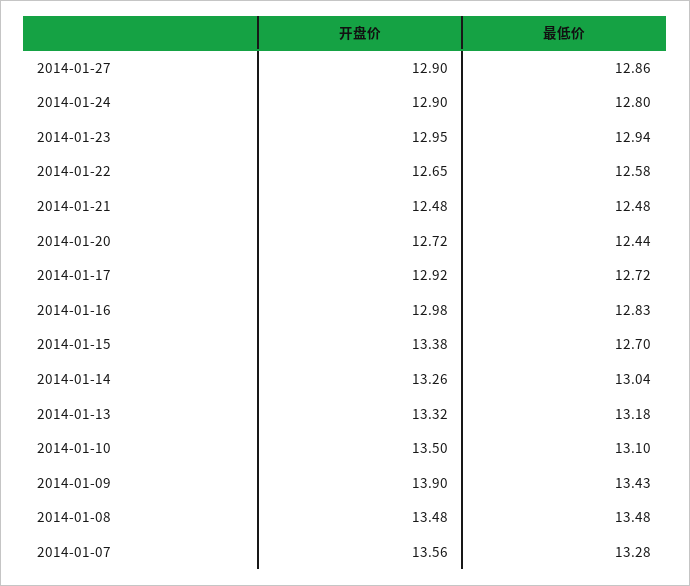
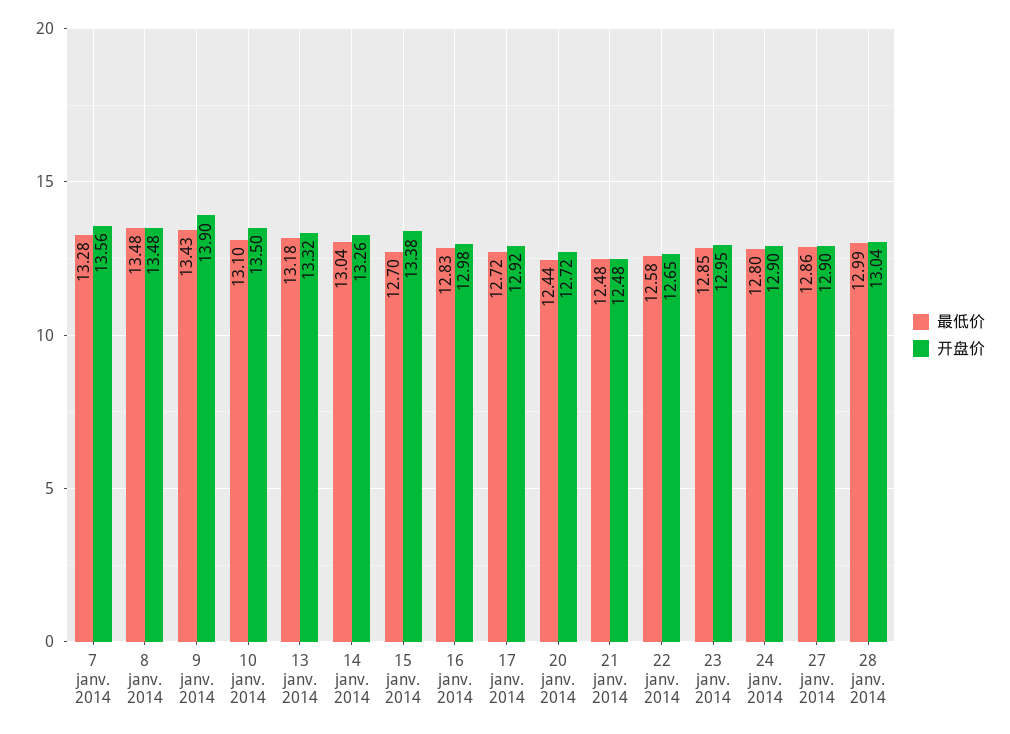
最低价, 2014-01-23: 12.94 -> 12.85
最低价, 28 janv. 2014: none -> 12.99
开盘价, 28 janv. 2014: none -> 13.04

